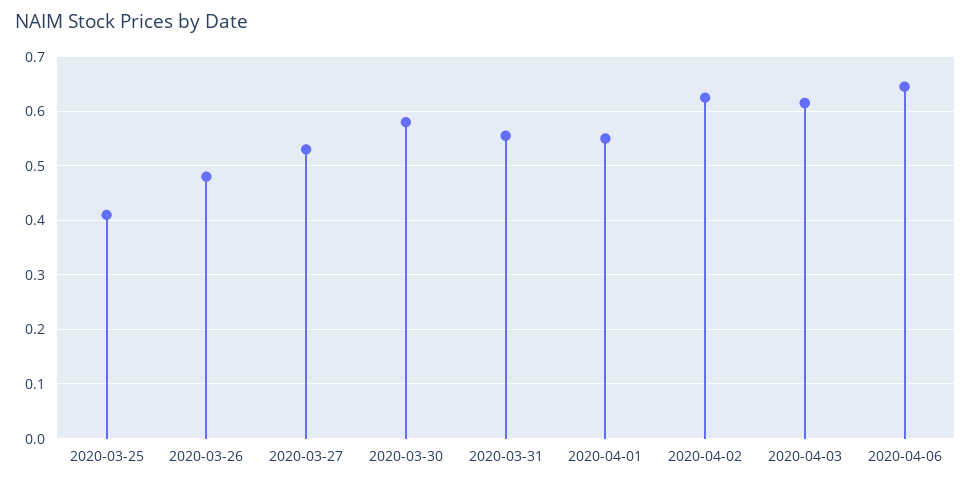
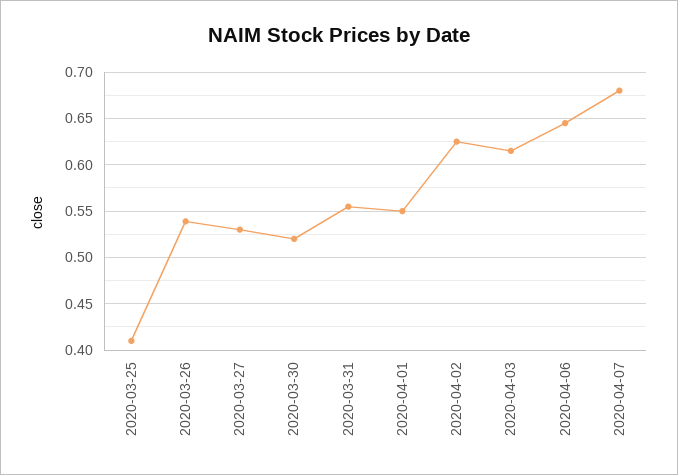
2020-03-26: 0.48 -> 0.54
2020-03-30: 0.58 -> 0.52
2020-04-07: none -> 0.68

